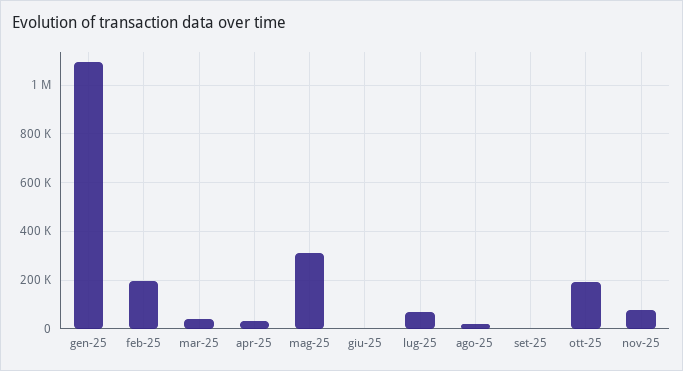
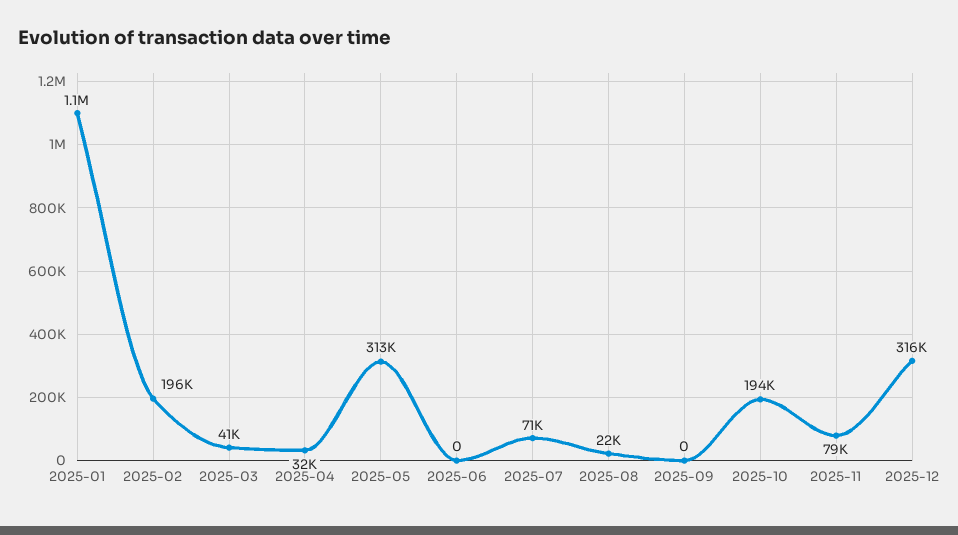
2025-12: none -> 316000

